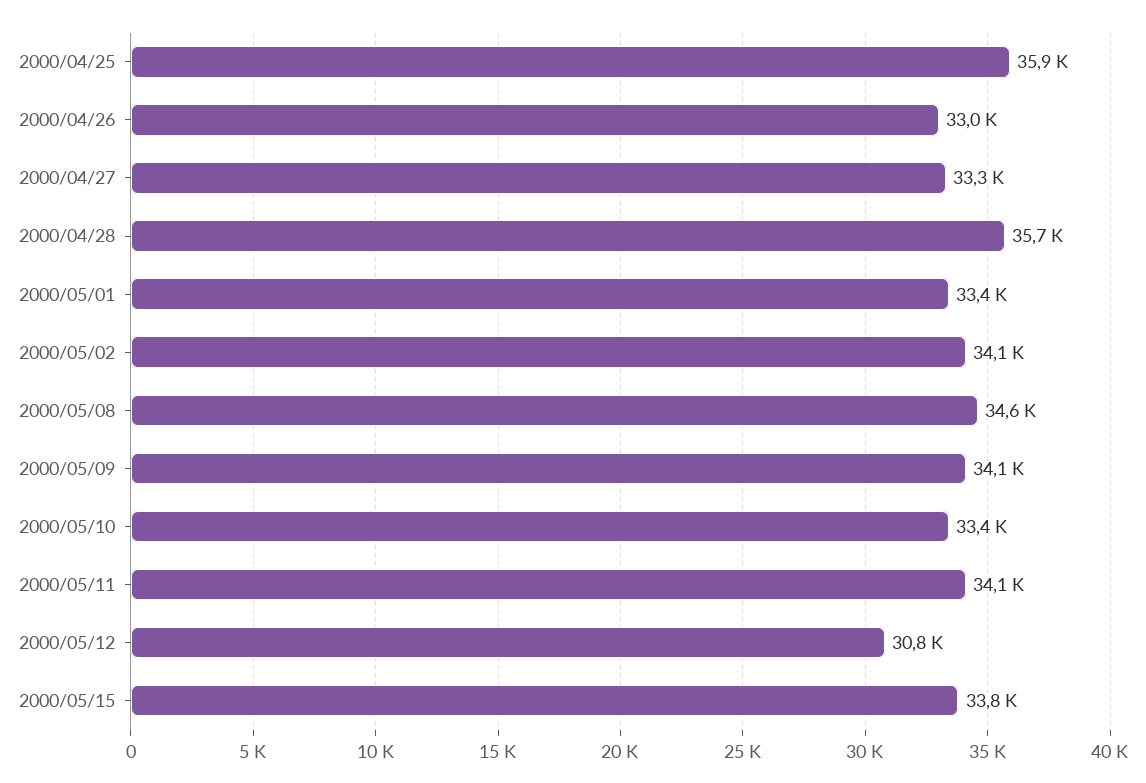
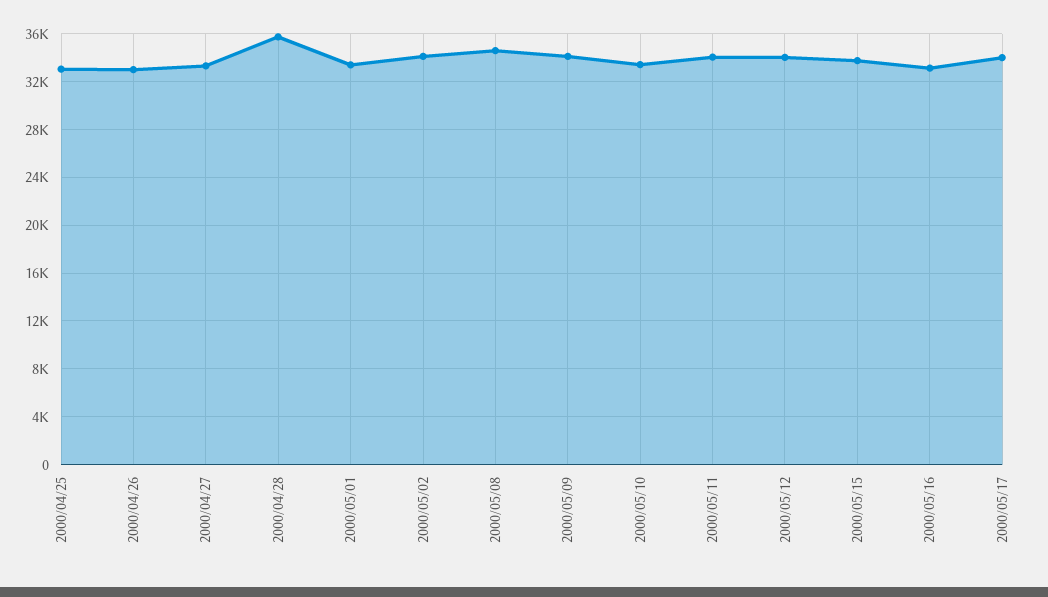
2000/04/25: 35900 -> 33000
2000/05/12: 30800 -> 34000
2000/05/16: none -> 33000
2000/05/17: none -> 34000

